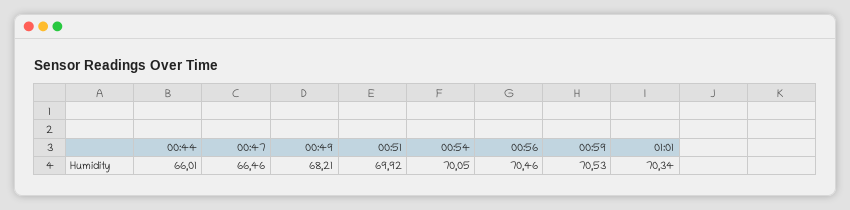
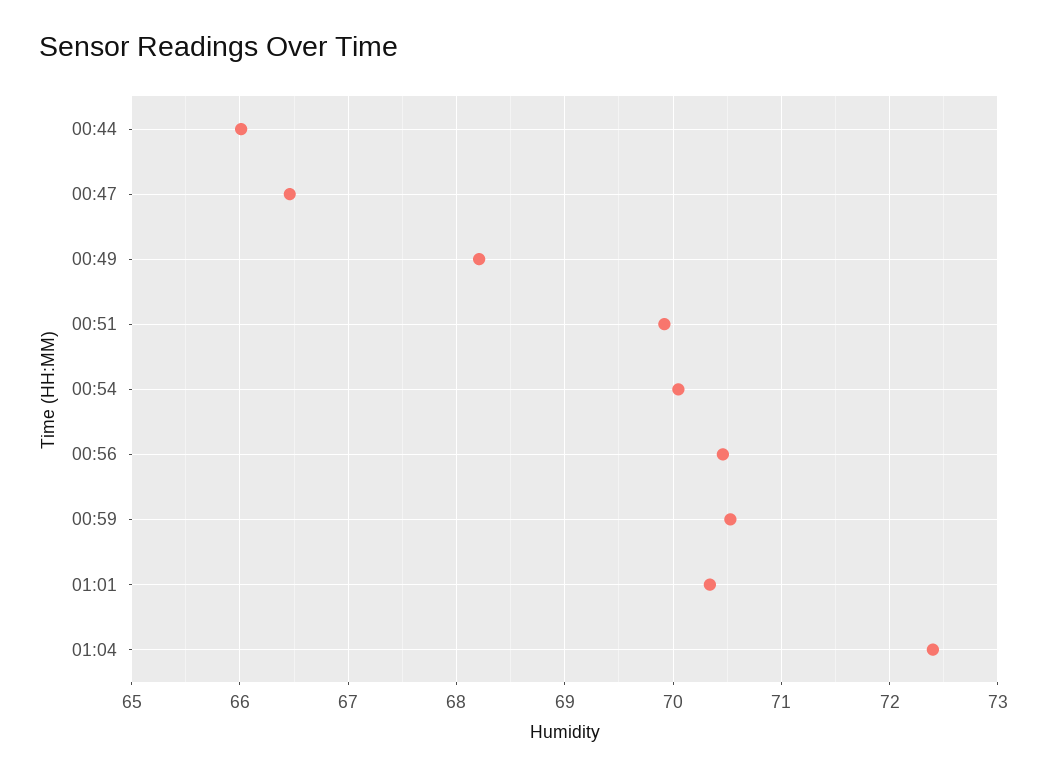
01:04: none -> 72.4

